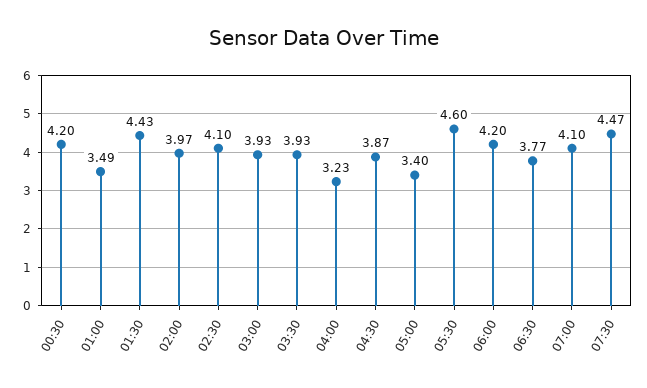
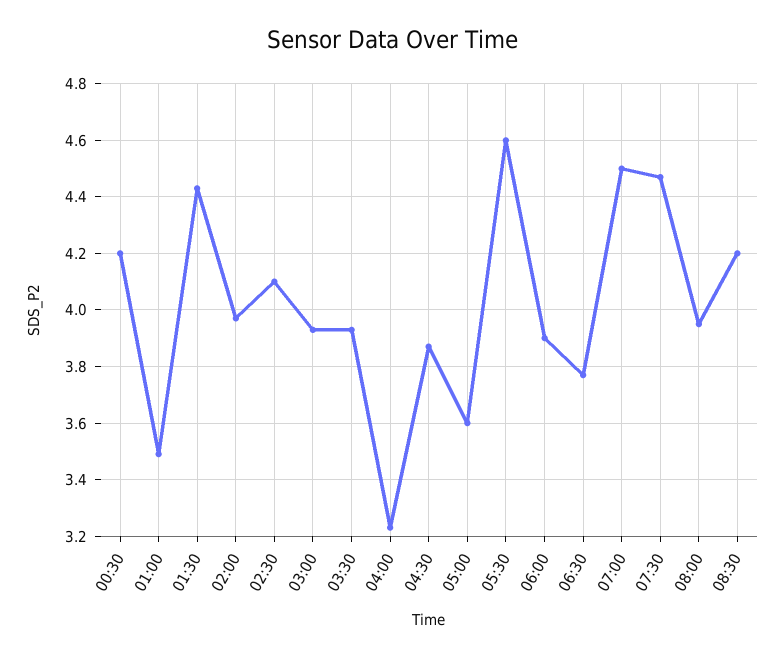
05:00: 3.4 -> 3.6
06:00: 4.2 -> 3.9
07:00: 4.1 -> 4.5
08:00: none -> 3.95
08:30: none -> 4.2

